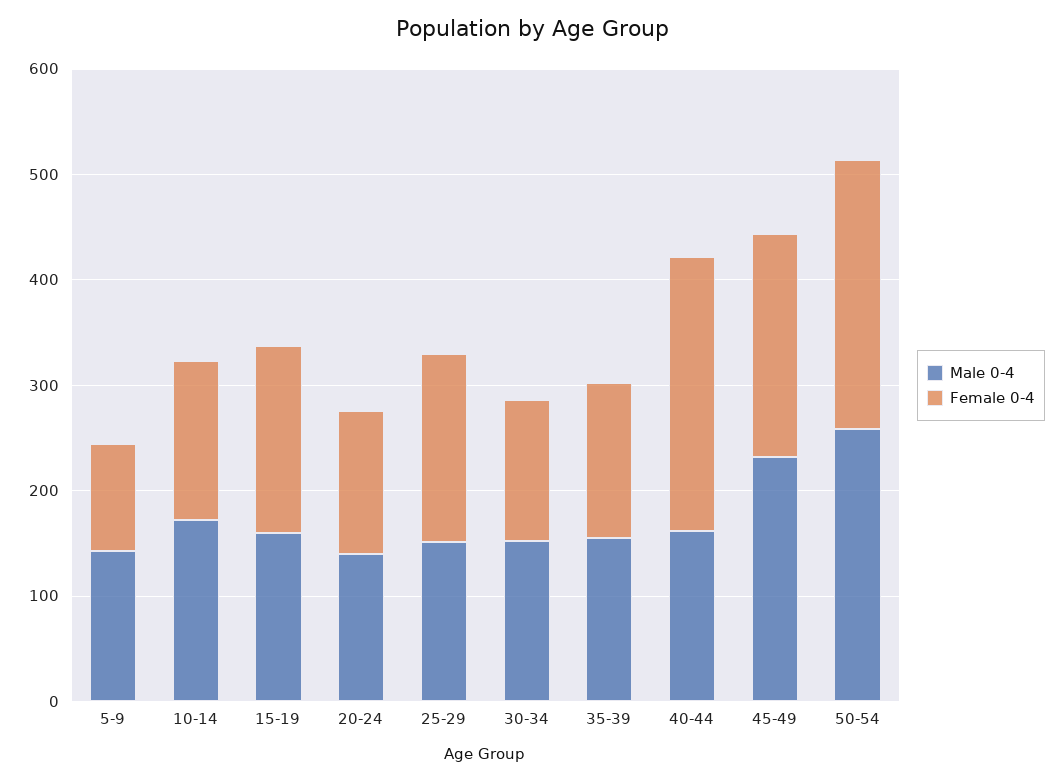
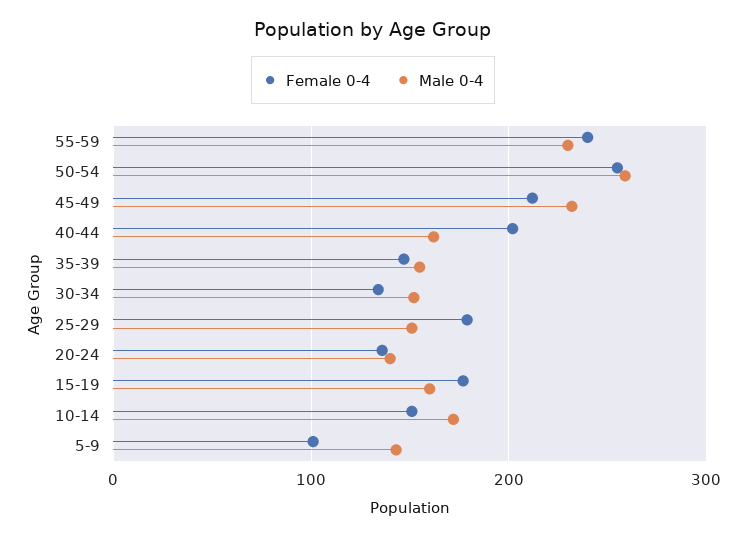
Female 0-4, 40-44: 260 -> 200
Female 0-4, 55-59: none -> 240
Male 0-4, 55-59: none -> 230

